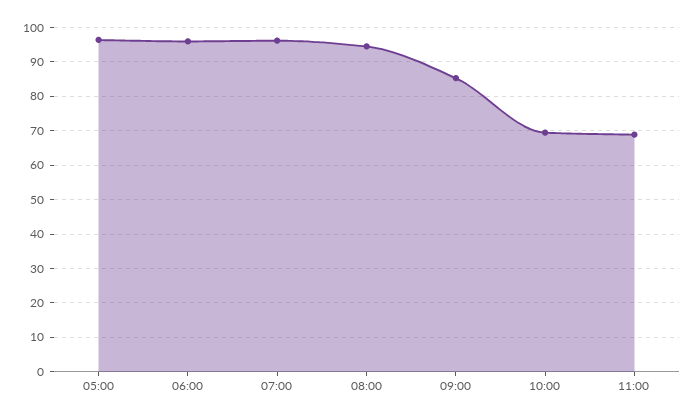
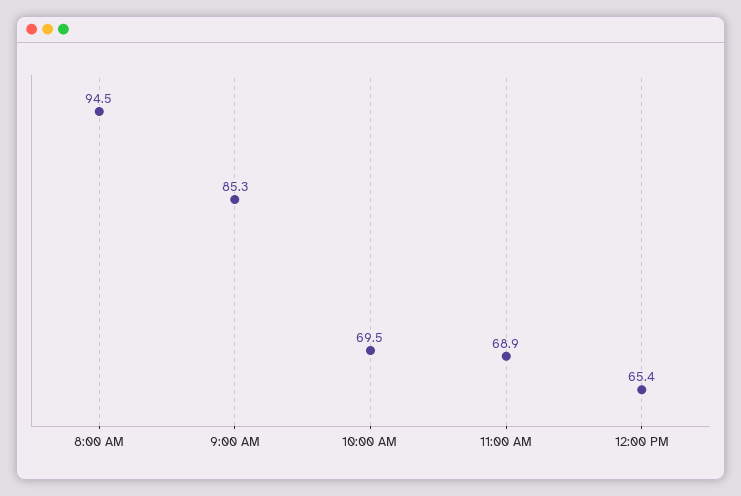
05:00: 96 -> none
06:00: 96 -> none
07:00: 96 -> none
12:00 PM: none -> 65.4

